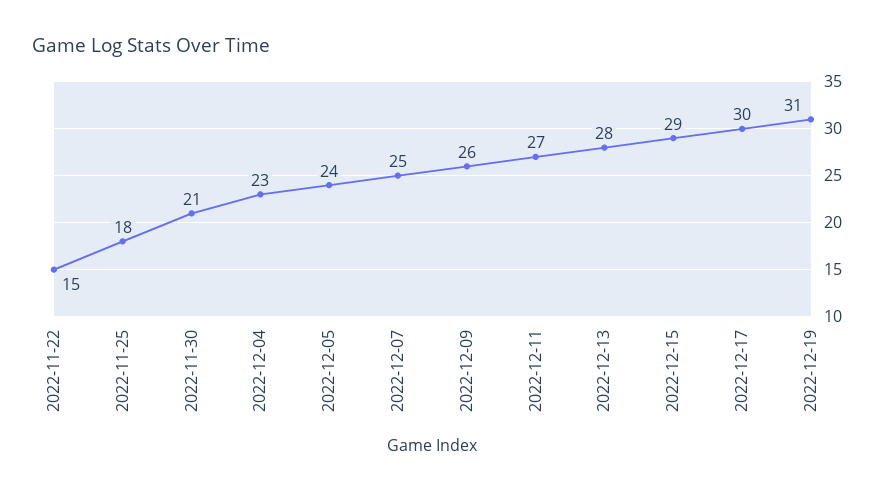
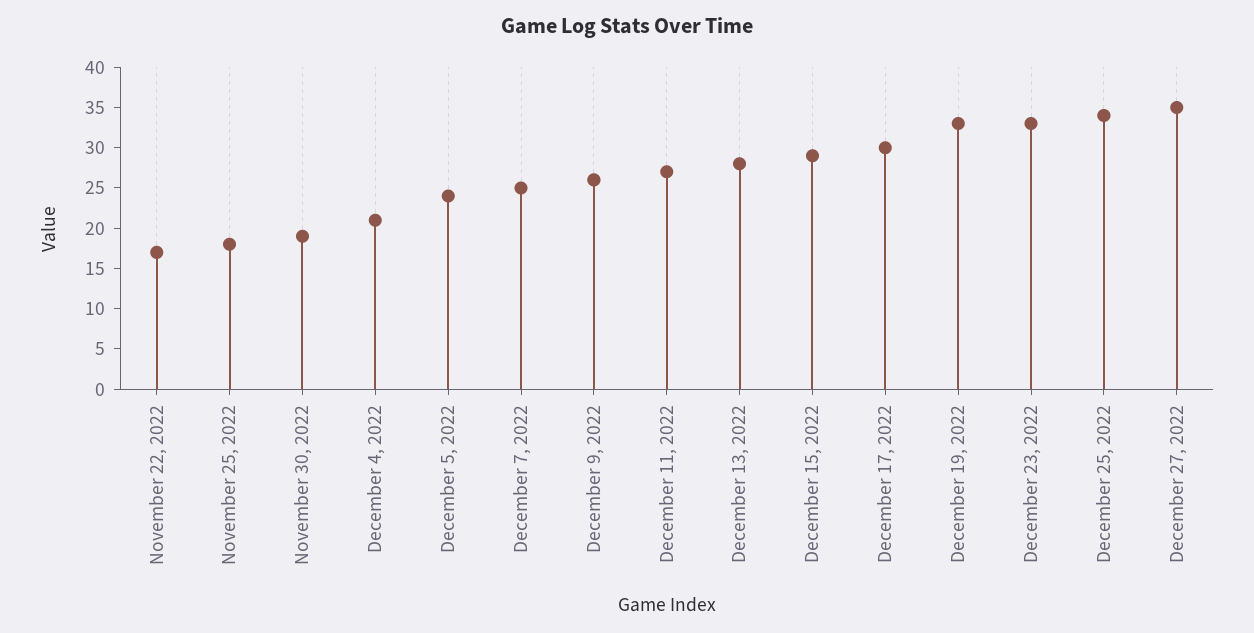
2022-11-22: 15 -> 17
2022-11-30: 21 -> 19
2022-12-04: 23 -> 21
2022-12-19: 31 -> 33
December 23, 2022: none -> 33
December 25, 2022: none -> 34
December 27, 2022: none -> 35

